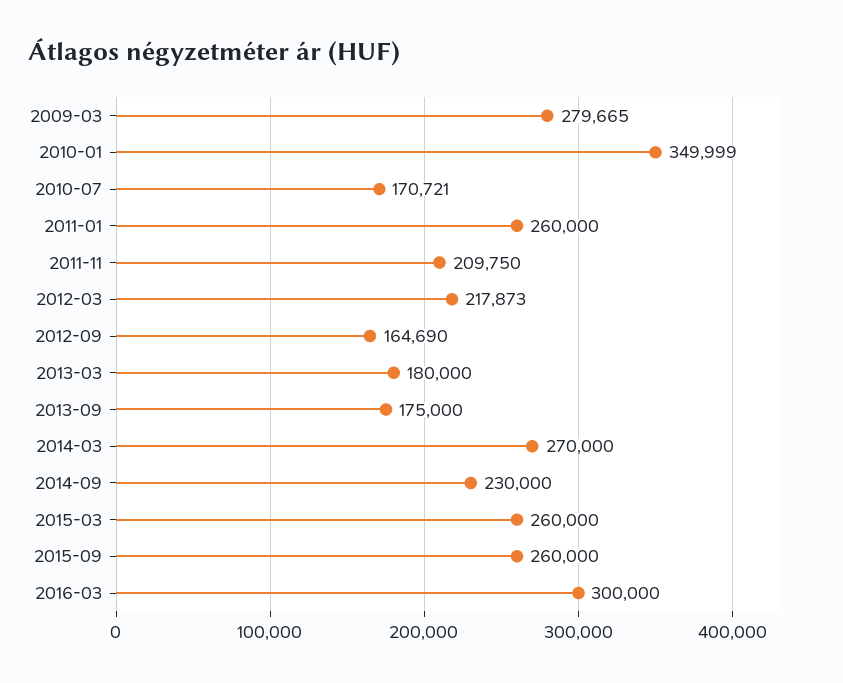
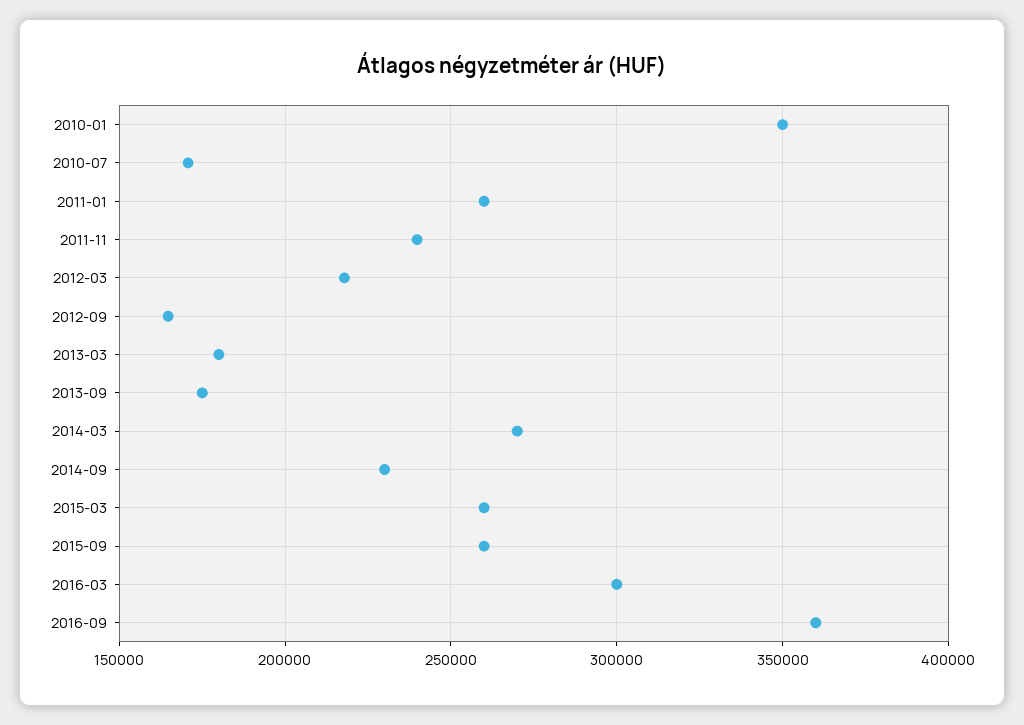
2009-03: 279665 -> none
2011-11: 209750 -> 240000
2016-09: none -> 360000

